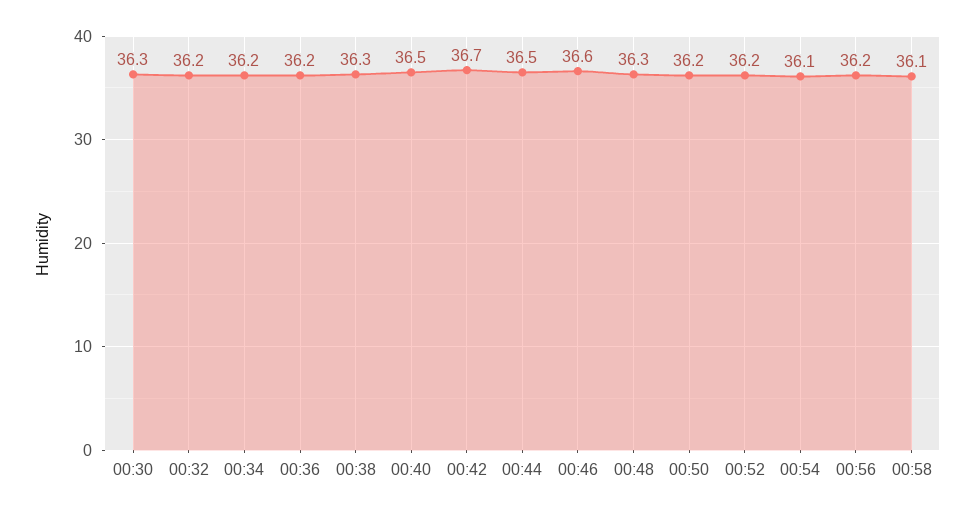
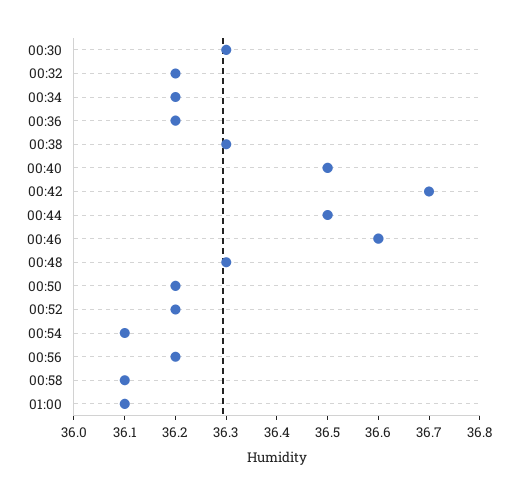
01:00: none -> 36.1

